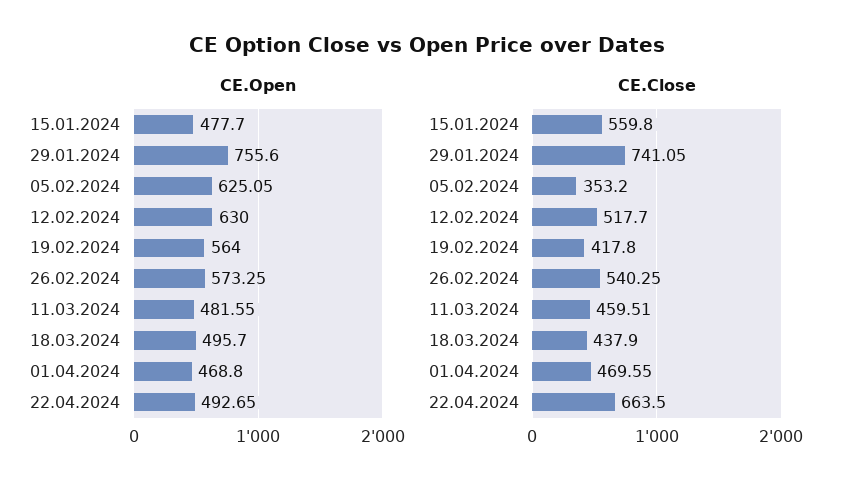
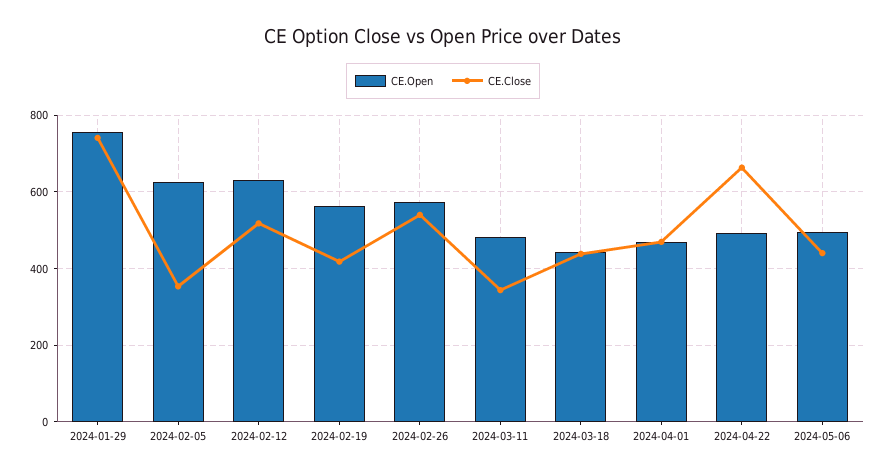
CE.Open, 15.01.2024: 477.7 -> none
CE.Open, 18.03.2024: 495.7 -> 440
CE.Close, 15.01.2024: 559.8 -> none
CE.Close, 11.03.2024: 459.51 -> 340
CE.Open, 2024-05-06: none -> 500
CE.Close, 2024-05-06: none -> 440

